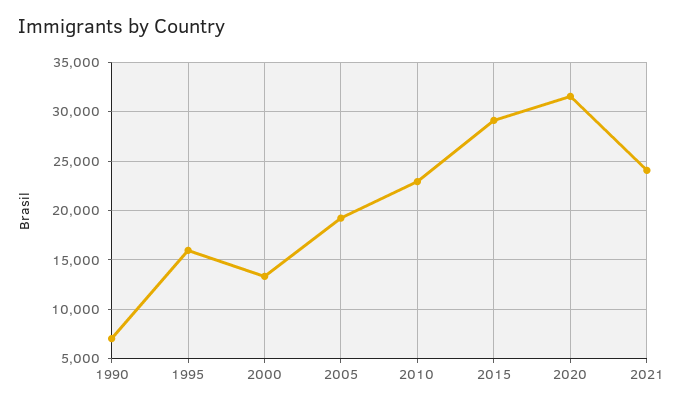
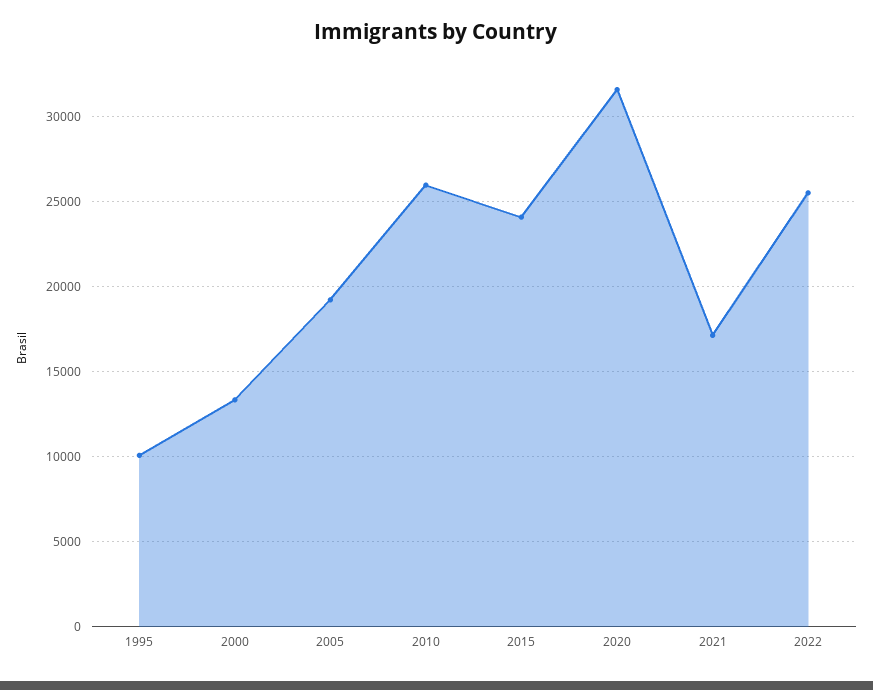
1990: 7000 -> none
1995: 16000 -> 10000
2010: 23000 -> 26000
2015: 29000 -> 24000
2021: 24000 -> 17000
2022: none -> 25500

